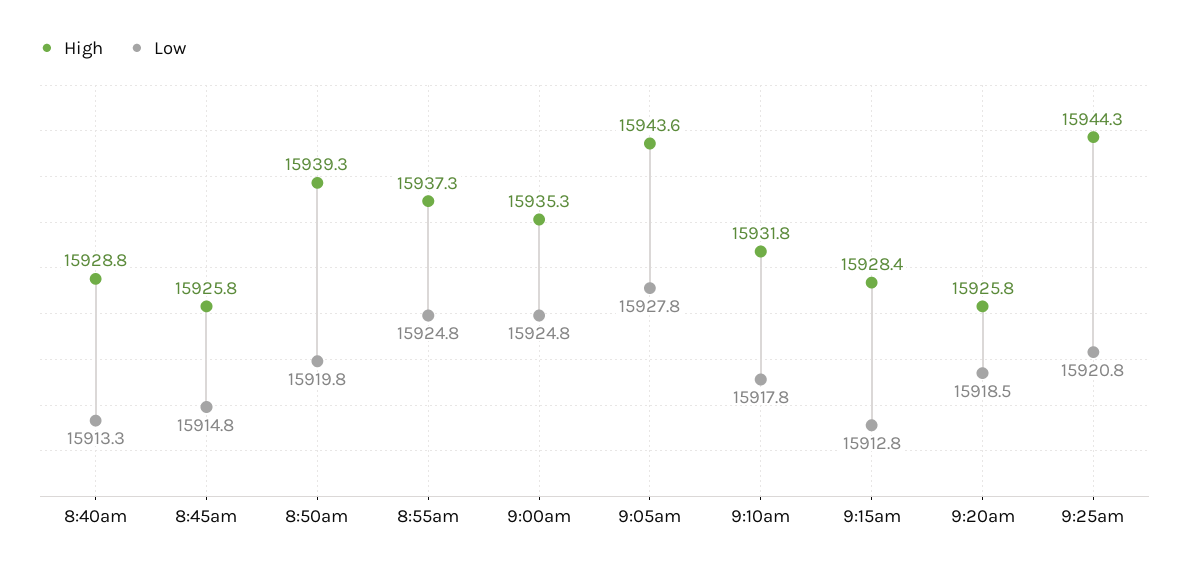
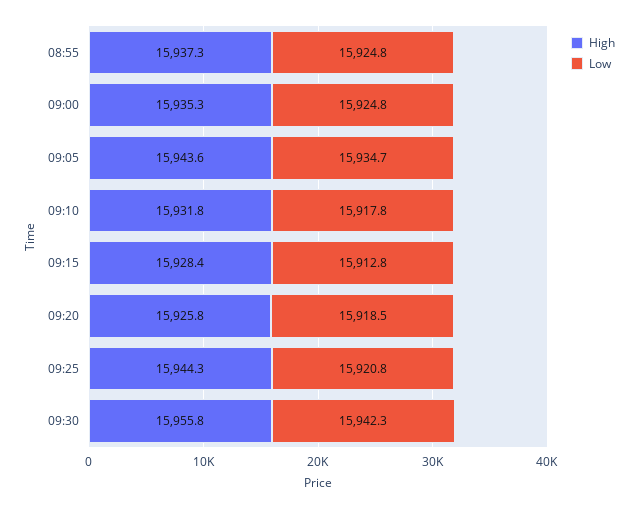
High, 8:40am: 15928.8 -> none
Low, 8:40am: 15913.3 -> none
High, 8:45am: 15925.8 -> none
Low, 8:45am: 15914.8 -> none
High, 8:50am: 15939.3 -> none
Low, 8:50am: 15919.8 -> none
Low, 9:05am: 15927.8 -> 15934.7
High, 09:30: none -> 15955.8
Low, 09:30: none -> 15942.3

